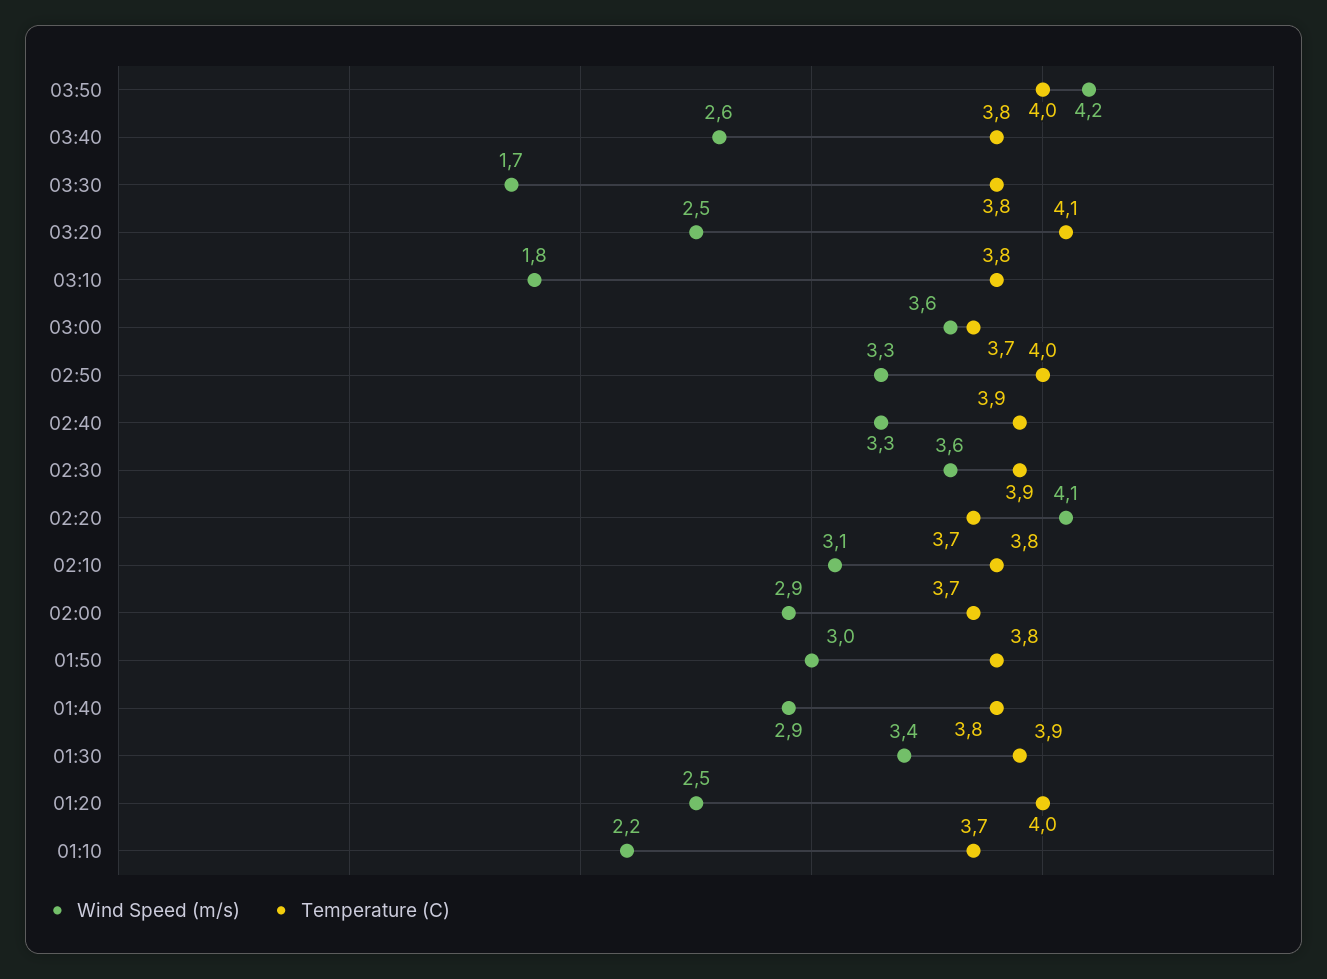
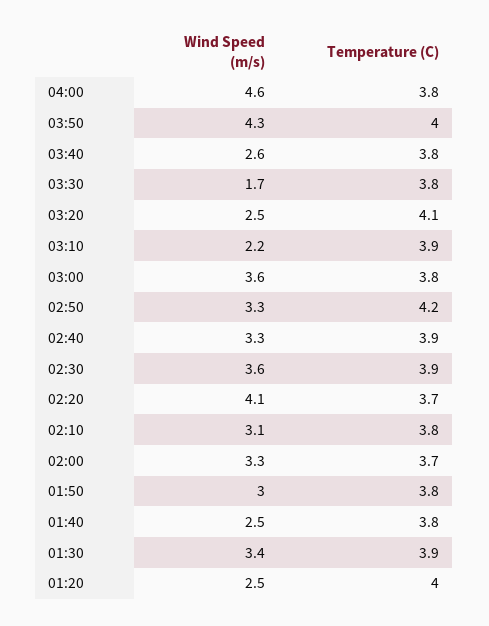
Wind Speed (m/s), 03:50: 4.2 -> 4.3
Wind Speed (m/s), 03:10: 1.8 -> 2.2
Temperature (C), 03:10: 3.8 -> 3.9
Temperature (C), 03:00: 3.7 -> 3.8
Temperature (C), 02:50: 4 -> 4.2
Wind Speed (m/s), 02:00: 2.9 -> 3.3
Wind Speed (m/s), 01:40: 2.9 -> 2.5
Wind Speed (m/s), 01:10: 2.2 -> none
Temperature (C), 01:10: 3.7 -> none
Wind Speed (m/s), 04:00: none -> 4.6
Temperature (C), 04:00: none -> 3.8

